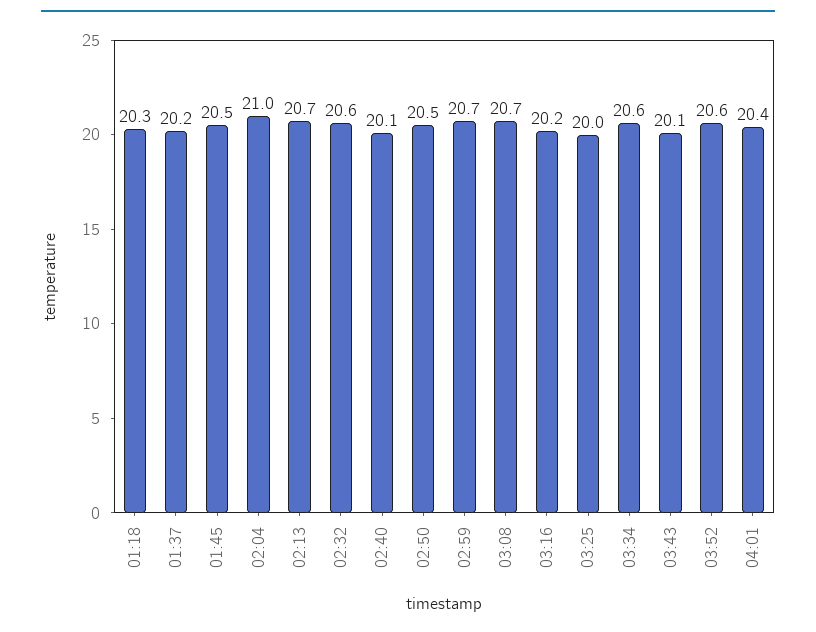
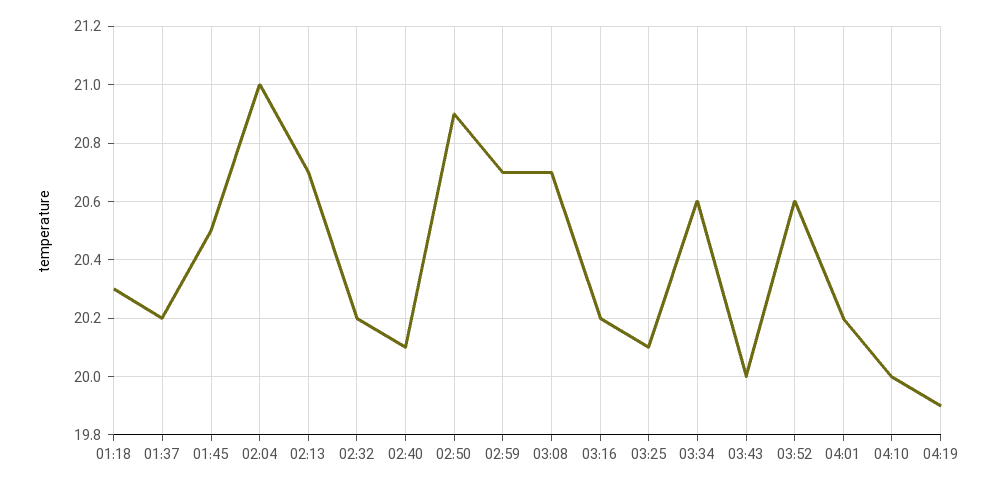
02:32: 20.6 -> 20.2
02:50: 20.5 -> 20.9
03:25: 20 -> 20.1
03:43: 20.1 -> 20
04:01: 20.4 -> 20.2
04:10: none -> 20
04:19: none -> 19.9

